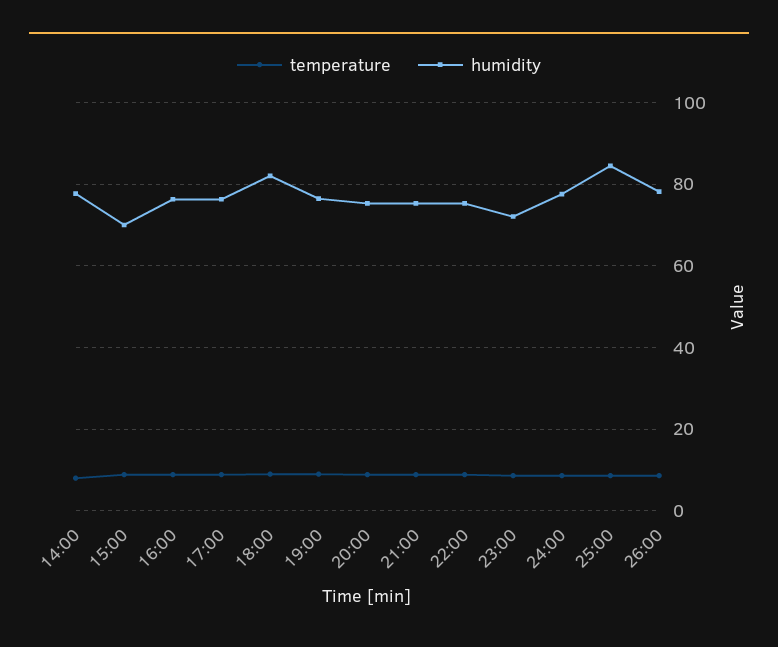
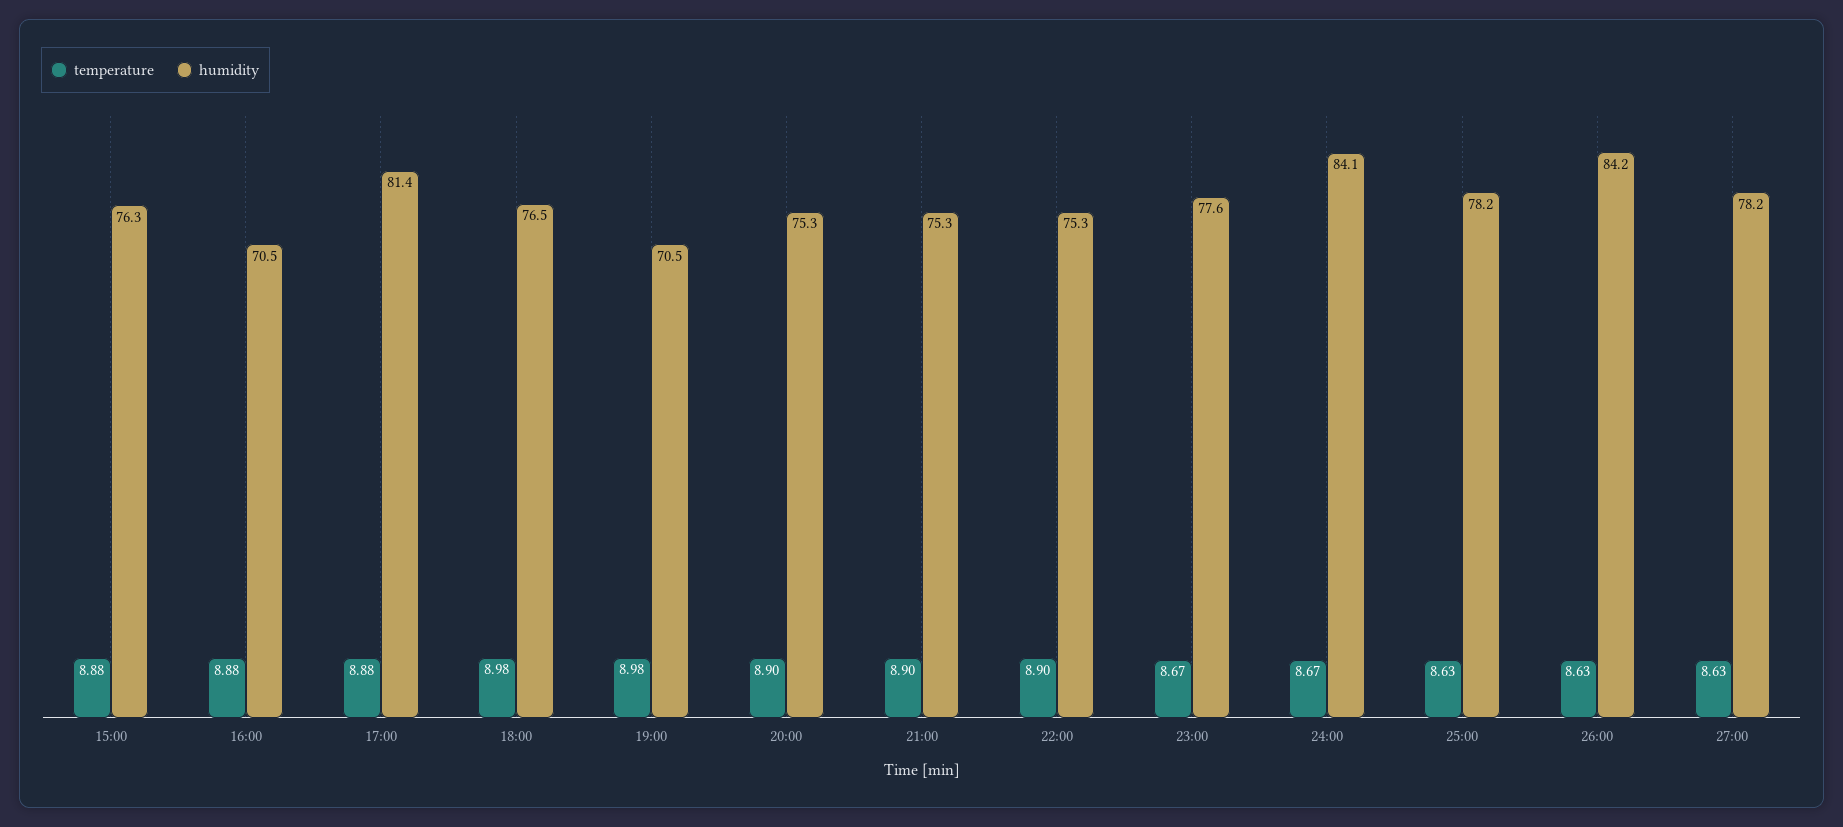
temperature, 14:00: 8 -> none
humidity, 14:00: 78 -> none
humidity, 15:00: 70 -> 76.3
humidity, 16:00: 76 -> 70.5
humidity, 17:00: 76 -> 81.4
humidity, 18:00: 82 -> 76.5
humidity, 19:00: 76 -> 70.5
humidity, 23:00: 72 -> 77.6
humidity, 24:00: 78 -> 84.1
humidity, 25:00: 84 -> 78.2
humidity, 26:00: 78 -> 84.2
temperature, 27:00: none -> 8.63
humidity, 27:00: none -> 78.2

